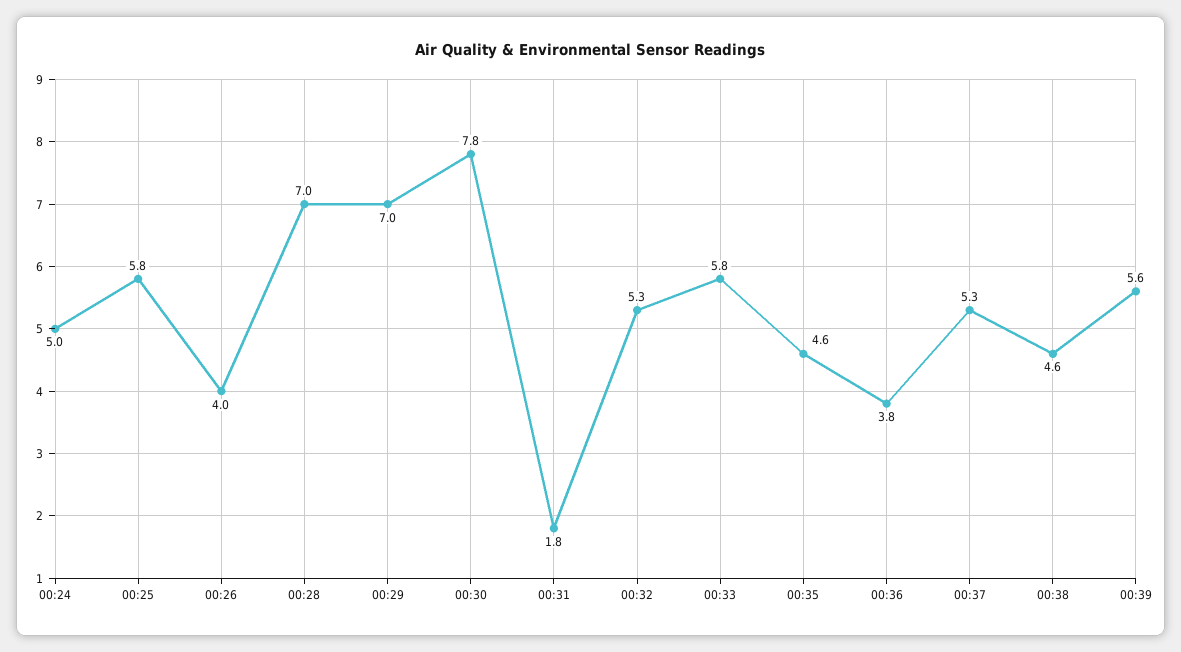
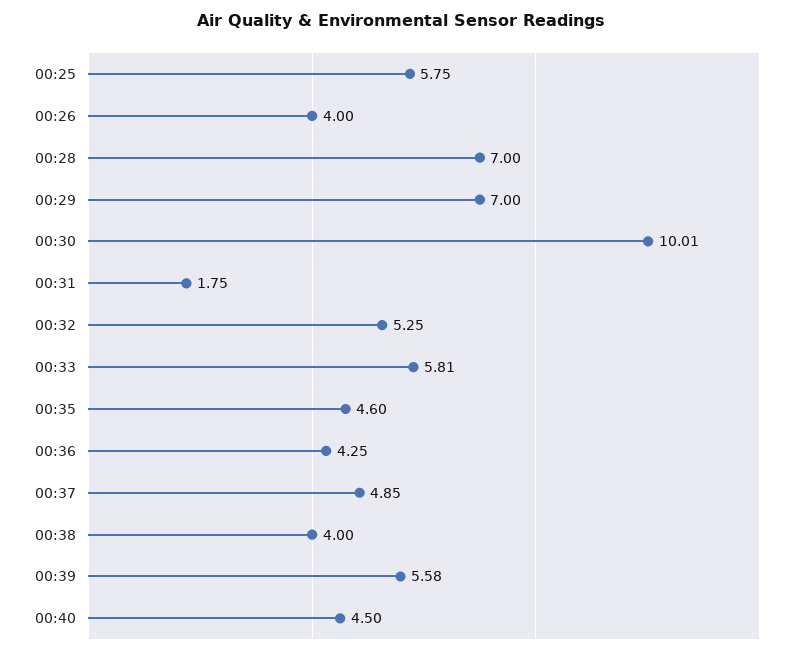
00:24: 5 -> none
00:30: 7.8 -> 10.01
00:36: 3.8 -> 4.25
00:37: 5.3 -> 4.85
00:38: 4.6 -> 4
00:40: none -> 4.5

